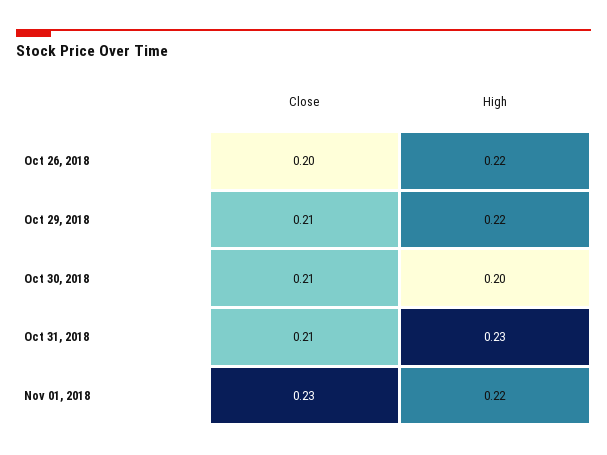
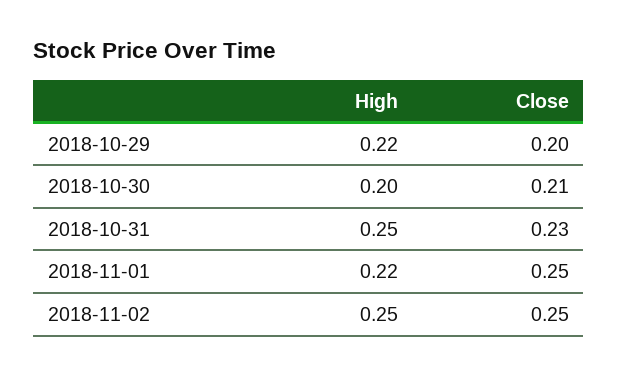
Close, Oct 26, 2018: 0.2 -> none
High, Oct 26, 2018: 0.22 -> none
Close, Oct 29, 2018: 0.21 -> 0.2
Close, Oct 31, 2018: 0.21 -> 0.23
High, Oct 31, 2018: 0.23 -> 0.25
Close, Nov 01, 2018: 0.23 -> 0.25
High, 2018-11-02: none -> 0.25
Close, 2018-11-02: none -> 0.25

